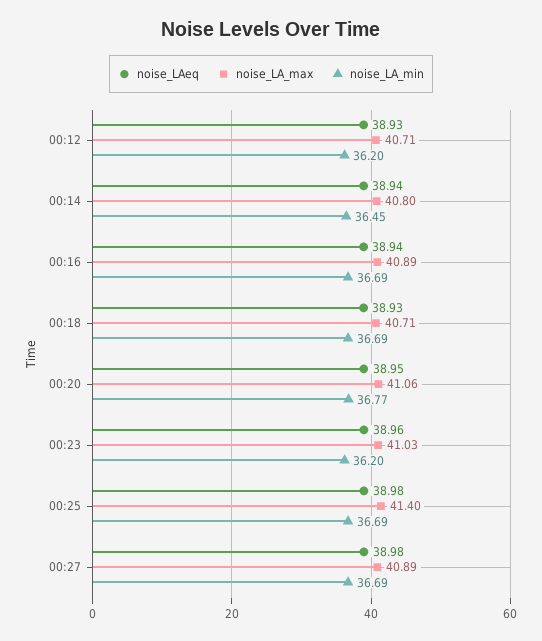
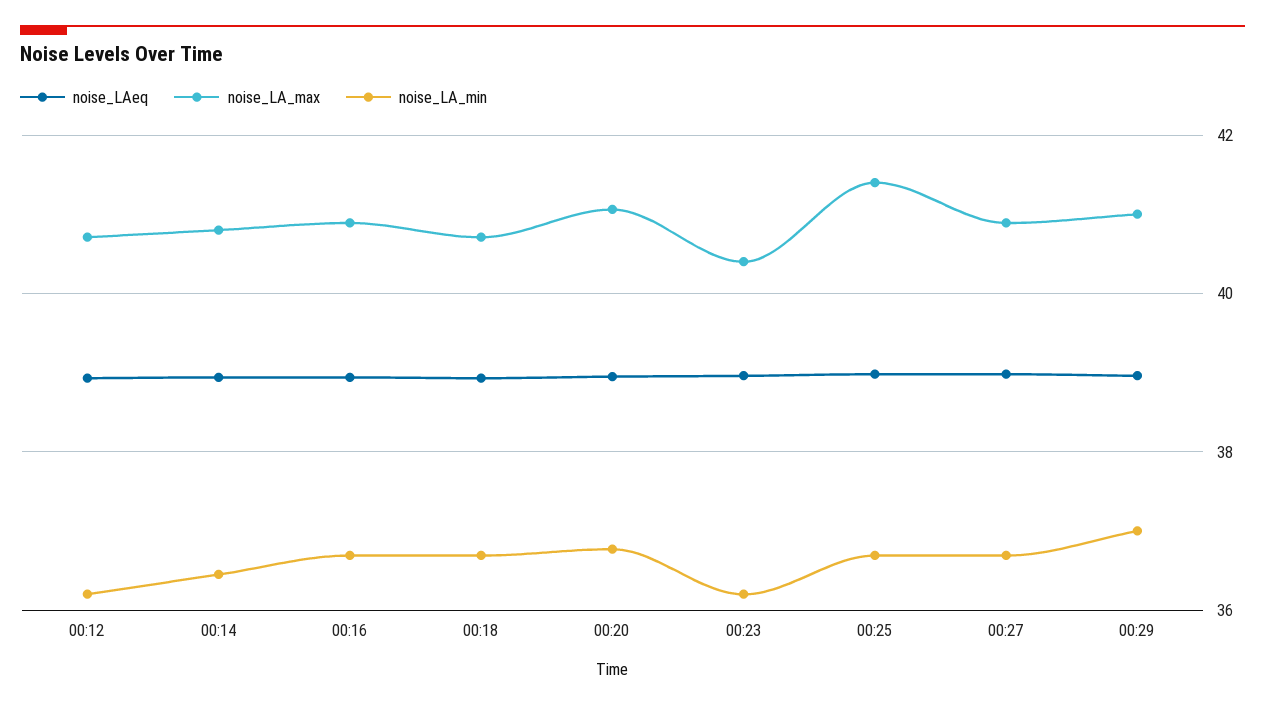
noise_LA_max, 00:23: 41.03 -> 40.4
noise_LAeq, 00:29: none -> 39
noise_LA_max, 00:29: none -> 41
noise_LA_min, 00:29: none -> 37

